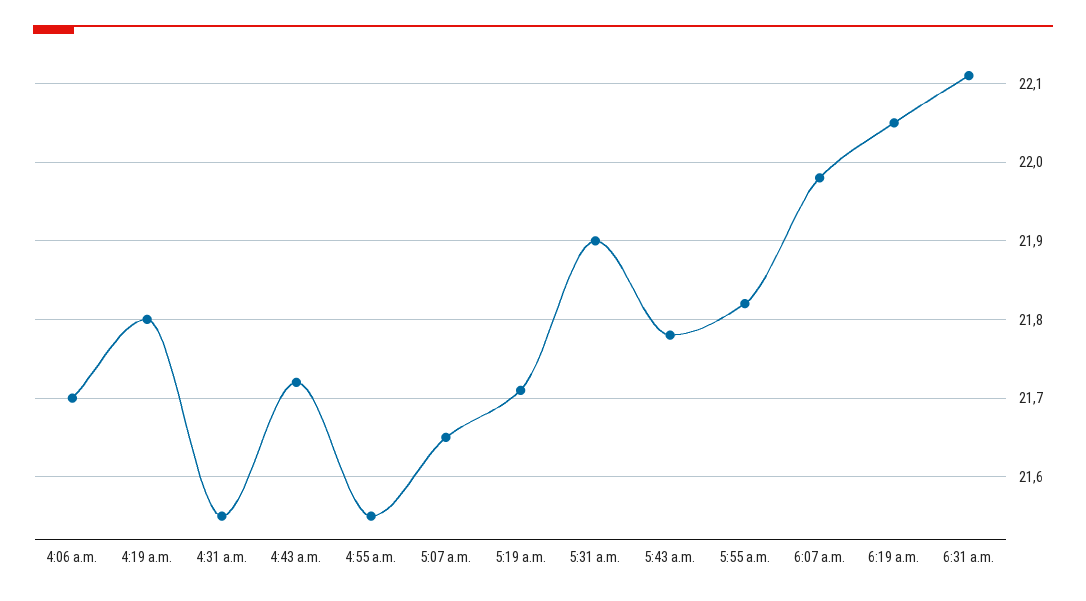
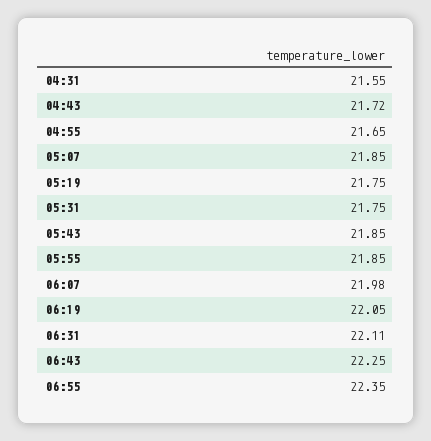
4:06 a.m.: 21.7 -> none
4:19 a.m.: 21.8 -> none
4:55 a.m.: 21.55 -> 21.65
5:07 a.m.: 21.65 -> 21.85
5:19 a.m.: 21.71 -> 21.75
5:31 a.m.: 21.9 -> 21.75
5:43 a.m.: 21.78 -> 21.85
5:55 a.m.: 21.82 -> 21.85
06:43: none -> 22.25
06:55: none -> 22.35

